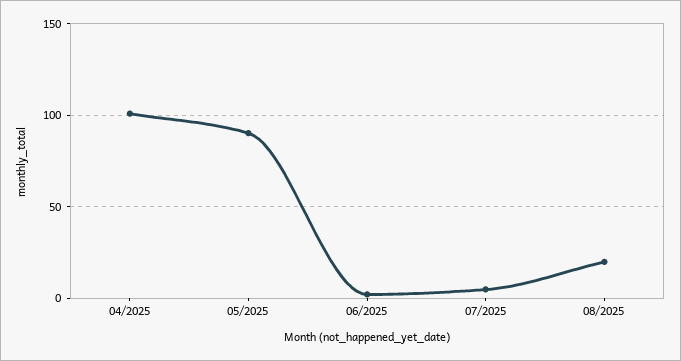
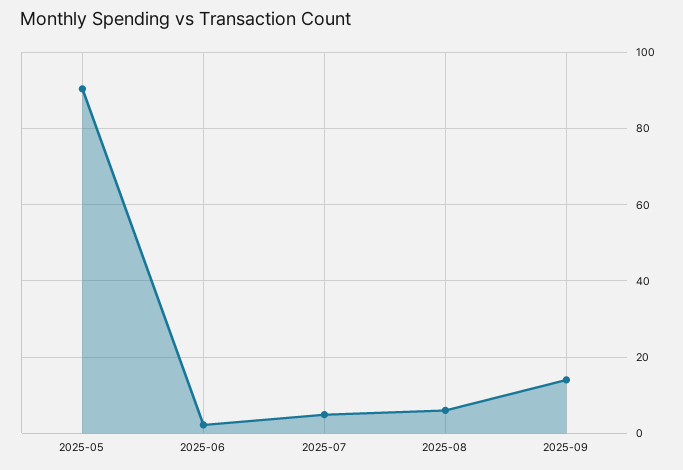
04/2025: 100 -> none
08/2025: 20 -> 6
2025-09: none -> 14

